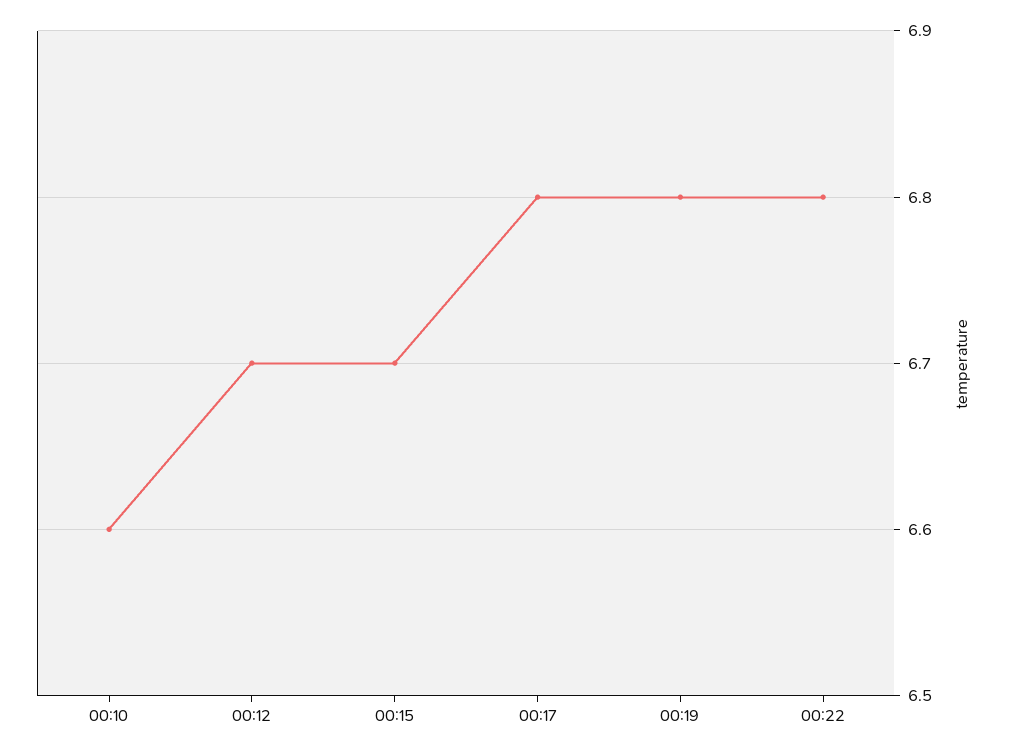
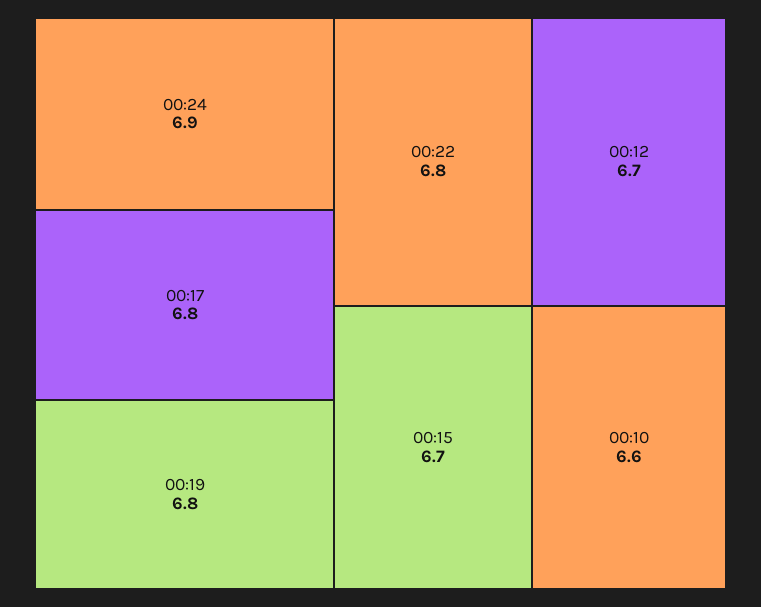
00:24: none -> 6.9

